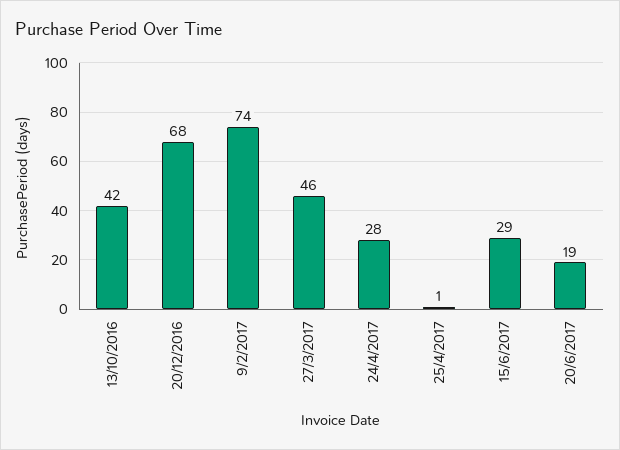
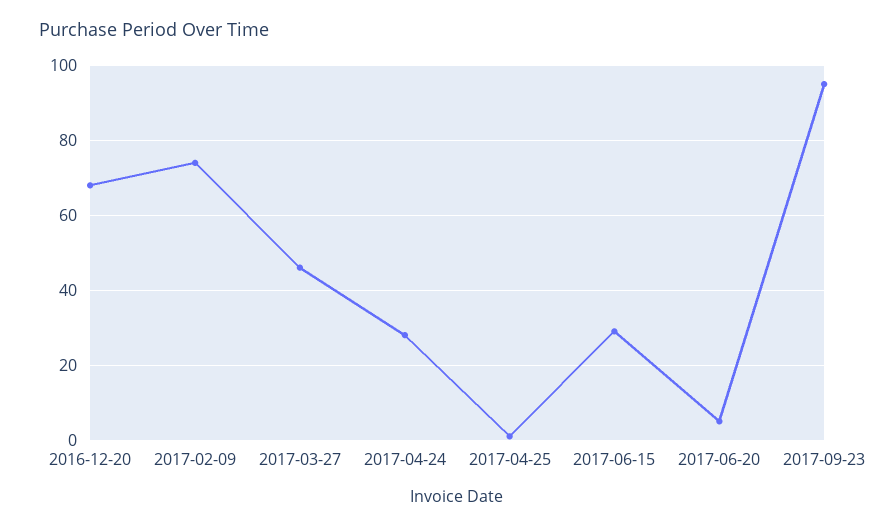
13/10/2016: 42 -> none
20/6/2017: 19 -> 5
2017-09-23: none -> 95

